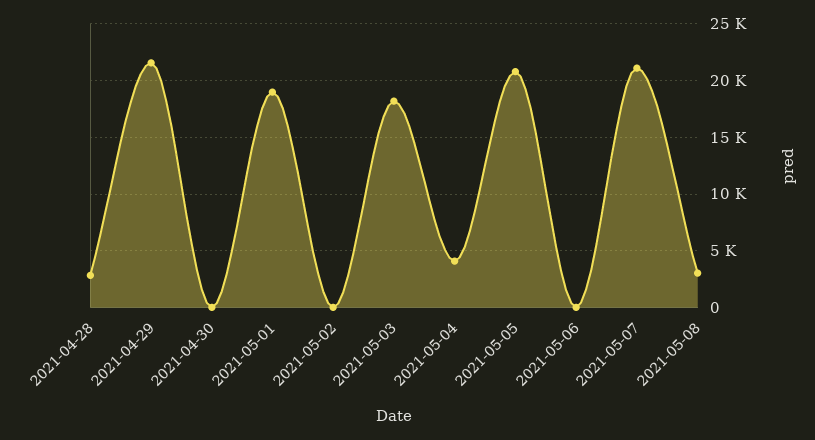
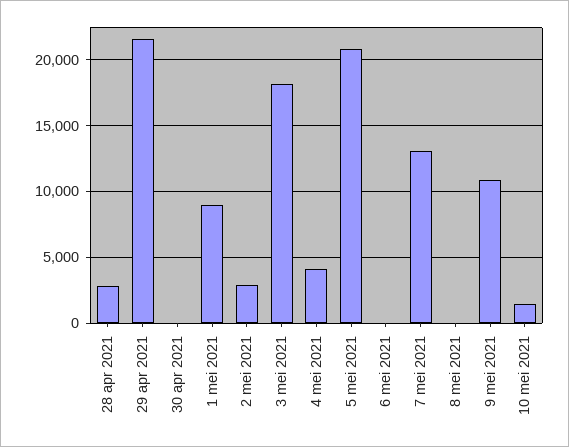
2021-05-01: 19000 -> 9000
2021-05-02: 0 -> 3000
2021-05-07: 21000 -> 13000
2021-05-08: 3000 -> 0
9 mei 2021: none -> 11000
10 mei 2021: none -> 1500

